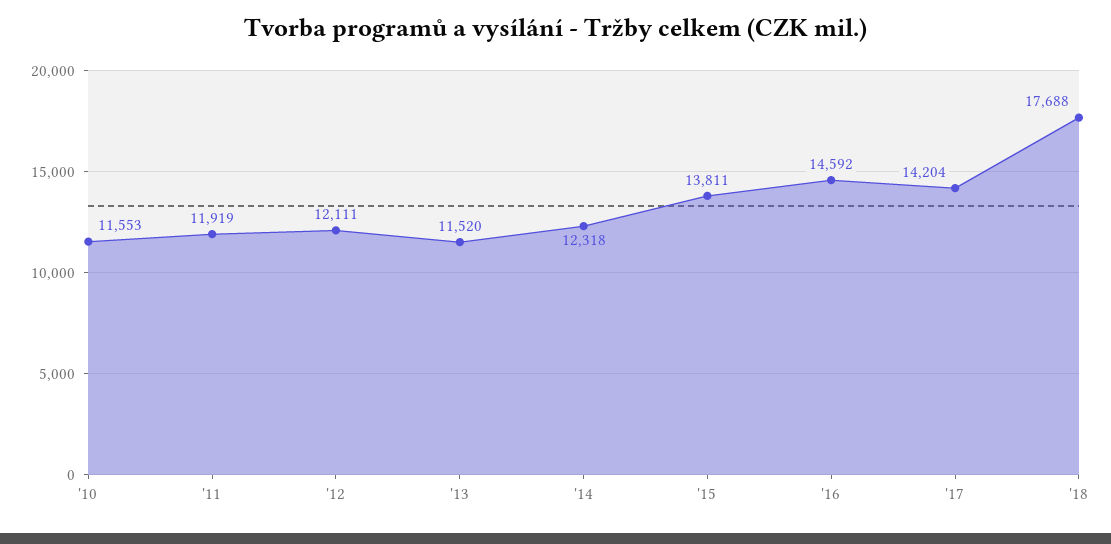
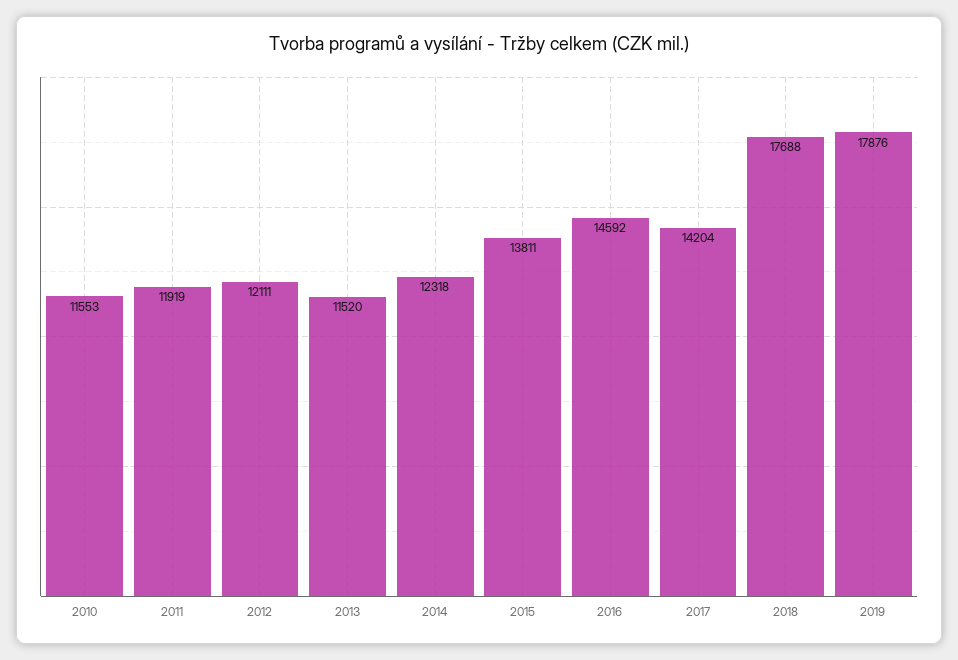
2019: none -> 17876

